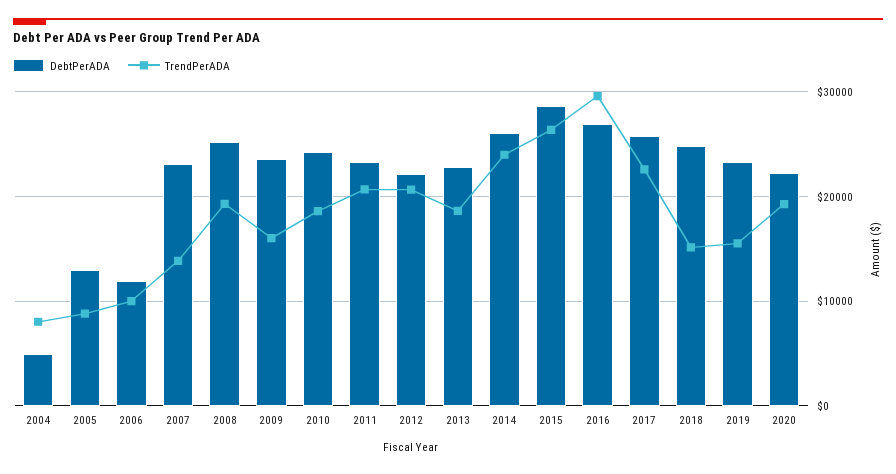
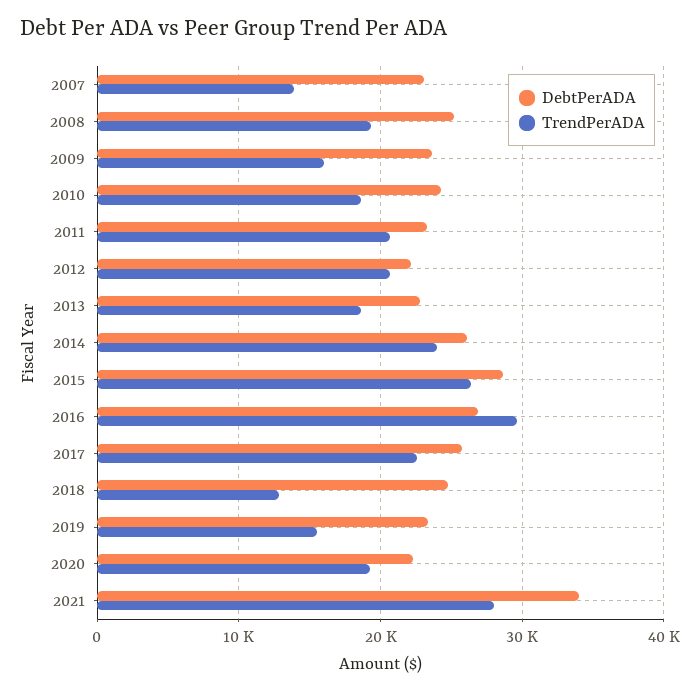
DebtPerADA, 2004: 5000 -> none
TrendPerADA, 2004: 8000 -> none
DebtPerADA, 2005: 13000 -> none
TrendPerADA, 2005: 9000 -> none
DebtPerADA, 2006: 12000 -> none
TrendPerADA, 2006: 10000 -> none
TrendPerADA, 2018: 15000 -> 13000
DebtPerADA, 2021: none -> 34000
TrendPerADA, 2021: none -> 28000

